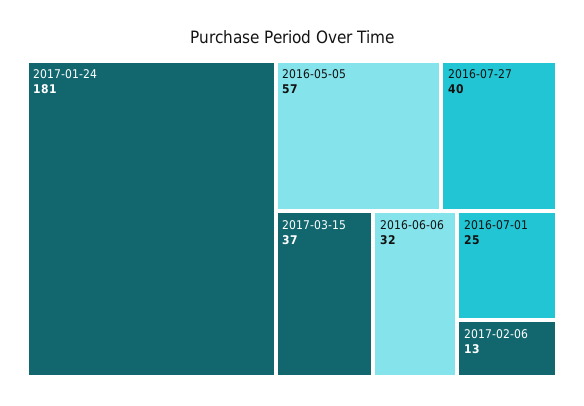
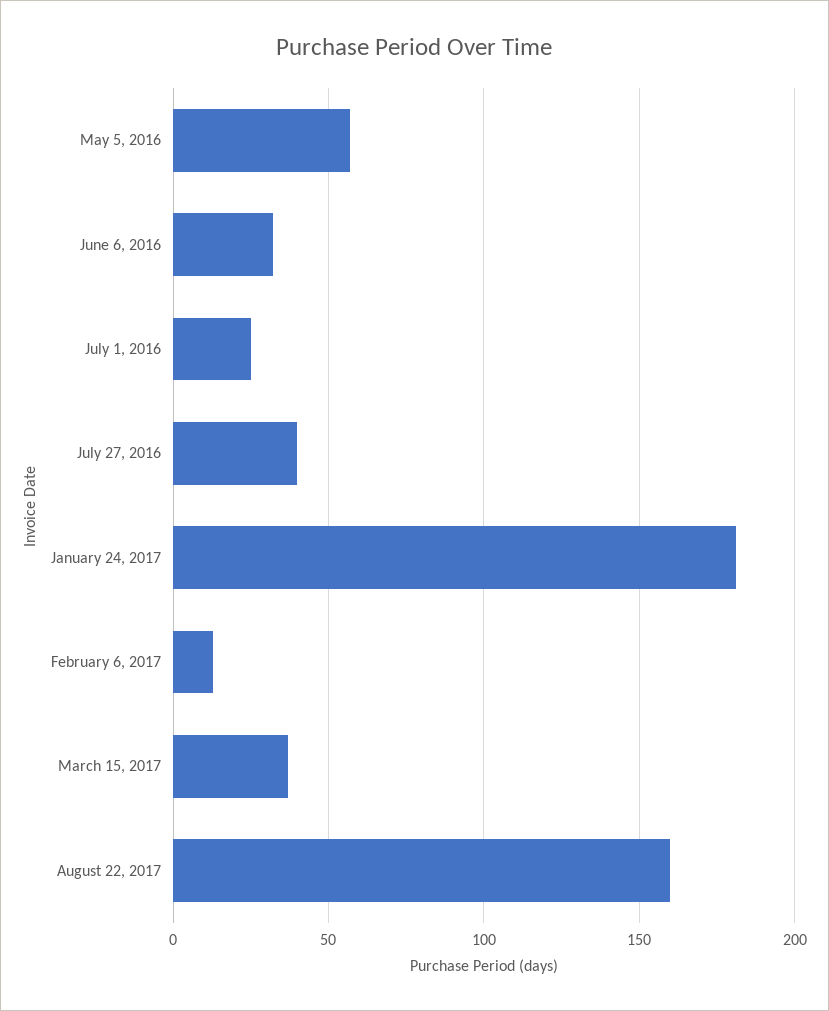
August 22, 2017: none -> 160

